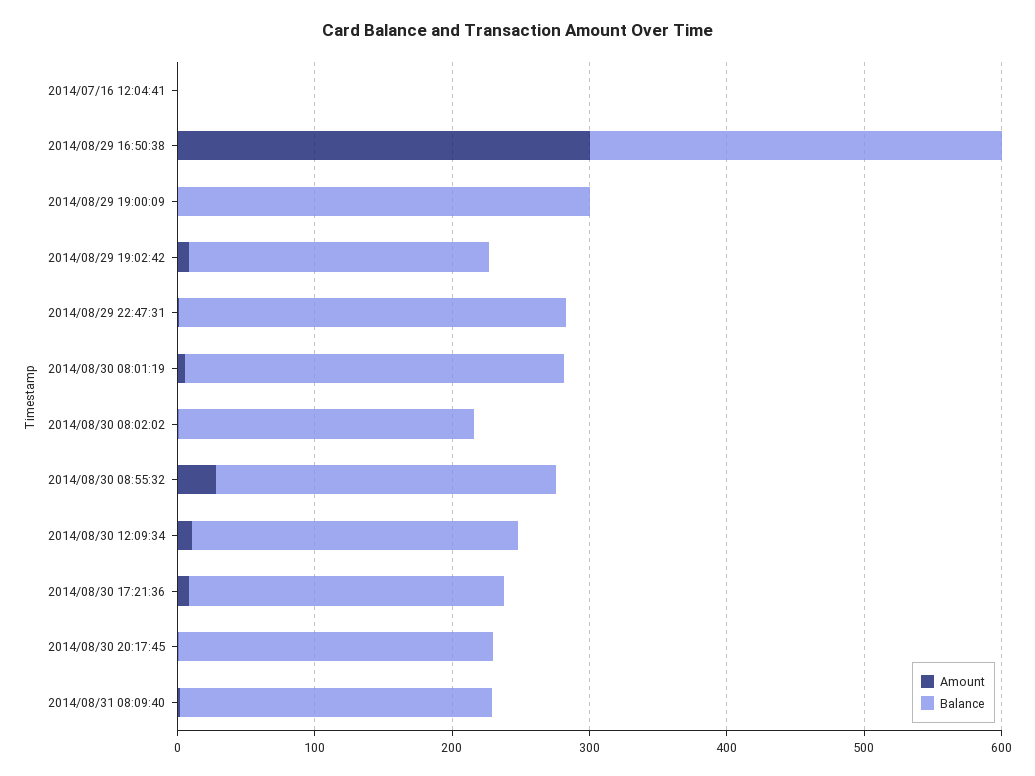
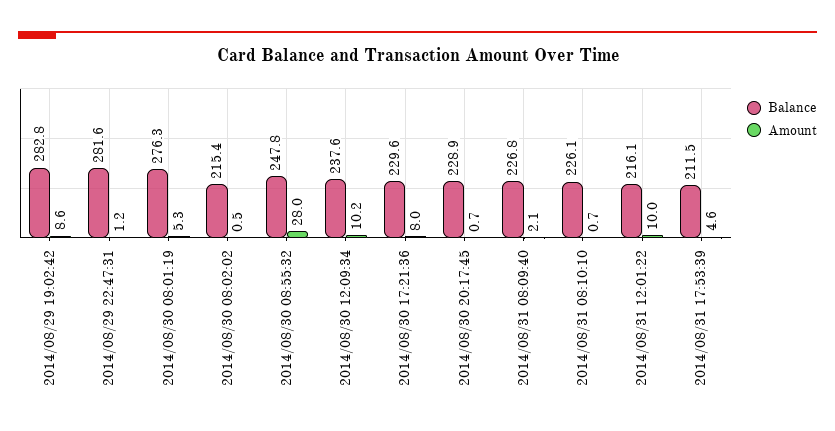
Amount, 2014/07/16 12:04:41: 0 -> none
Balance, 2014/07/16 12:04:41: 0 -> none
Amount, 2014/08/29 16:50:38: 300 -> none
Balance, 2014/08/29 16:50:38: 300 -> none
Amount, 2014/08/29 19:00:09: 0 -> none
Balance, 2014/08/29 19:00:09: 300 -> none
Balance, 2014/08/29 19:02:42: 220 -> 282.8
Balance, 2014/08/31 08:10:10: none -> 226.1
Amount, 2014/08/31 08:10:10: none -> 0.7
Balance, 2014/08/31 12:01:22: none -> 216.1
Amount, 2014/08/31 12:01:22: none -> 10
Balance, 2014/08/31 17:53:39: none -> 211.5
Amount, 2014/08/31 17:53:39: none -> 4.6

